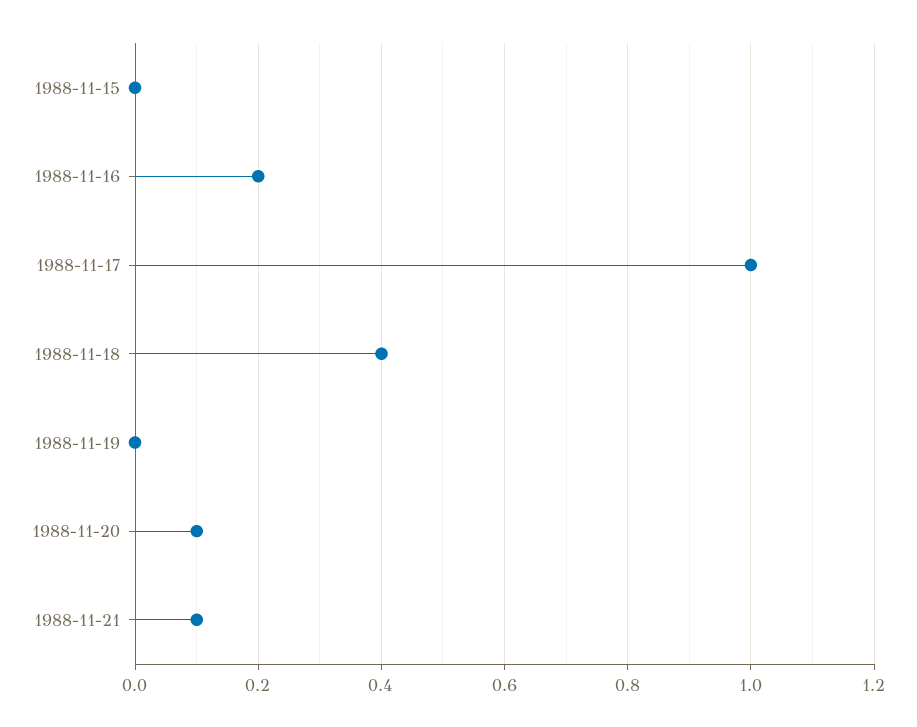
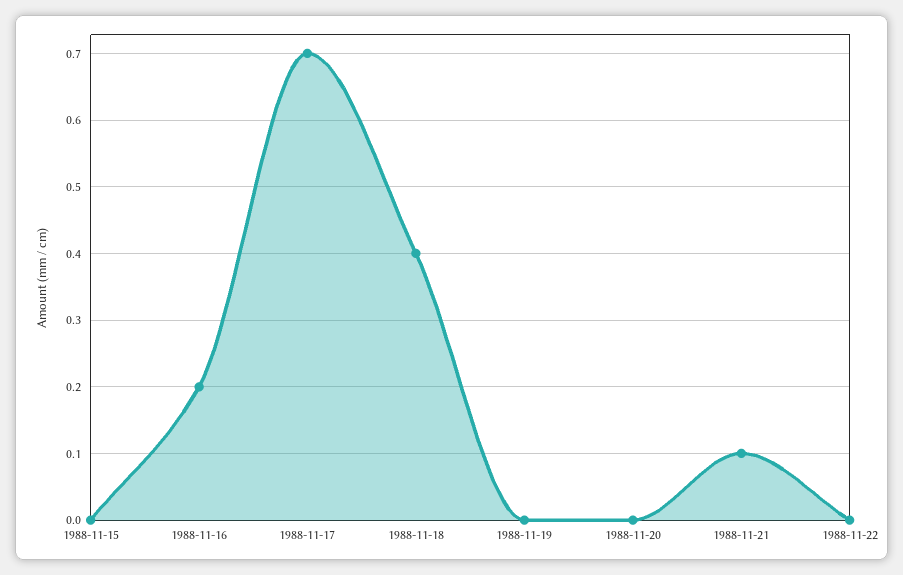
1988-11-17: 1 -> 0.7
1988-11-20: 0.1 -> 0
1988-11-22: none -> 0

